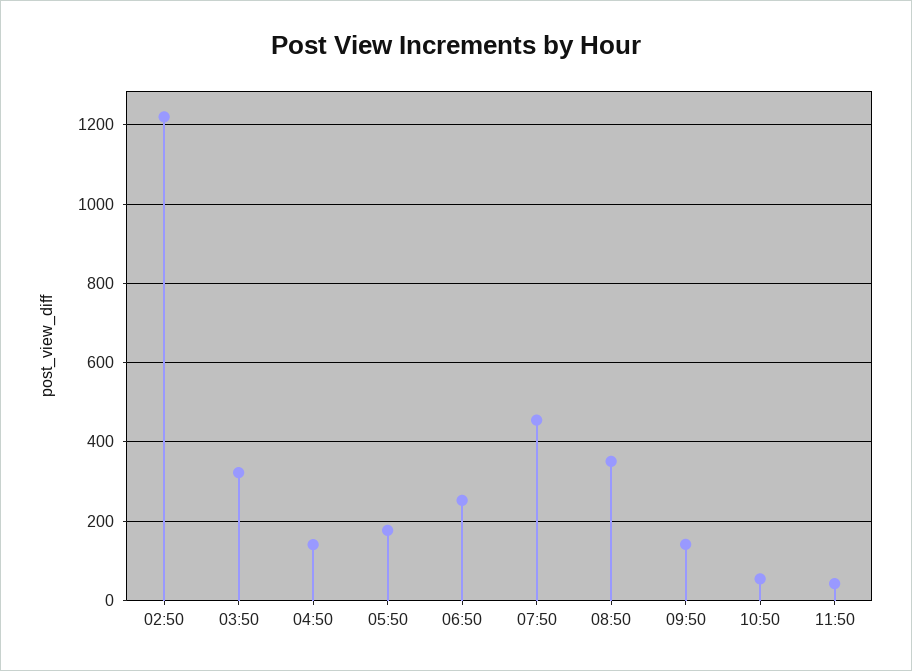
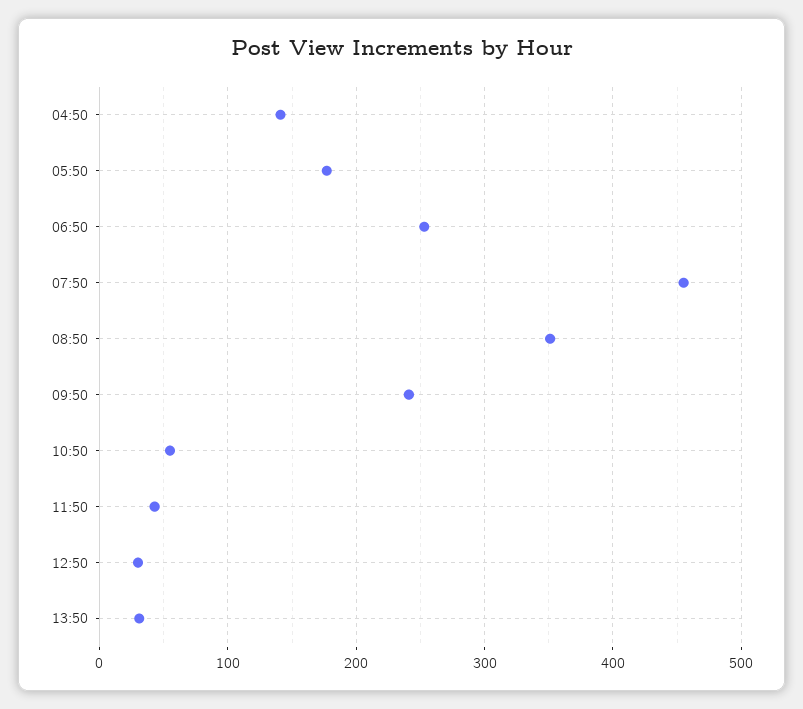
02:50: 1220 -> none
03:50: 320 -> none
09:50: 140 -> 240
12:50: none -> 30
13:50: none -> 30

